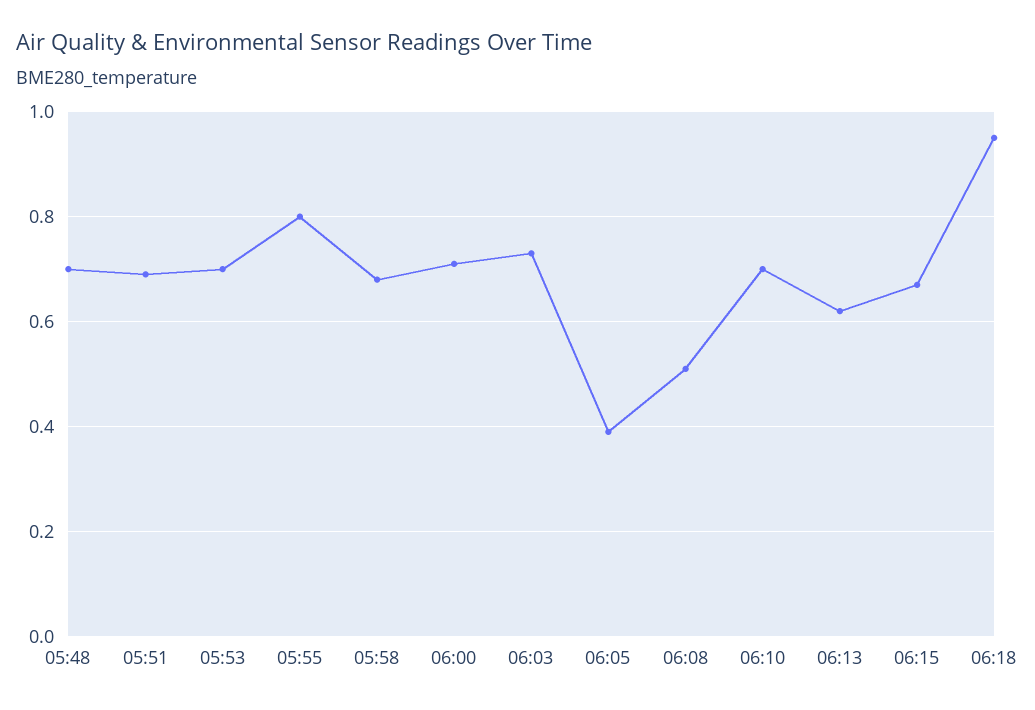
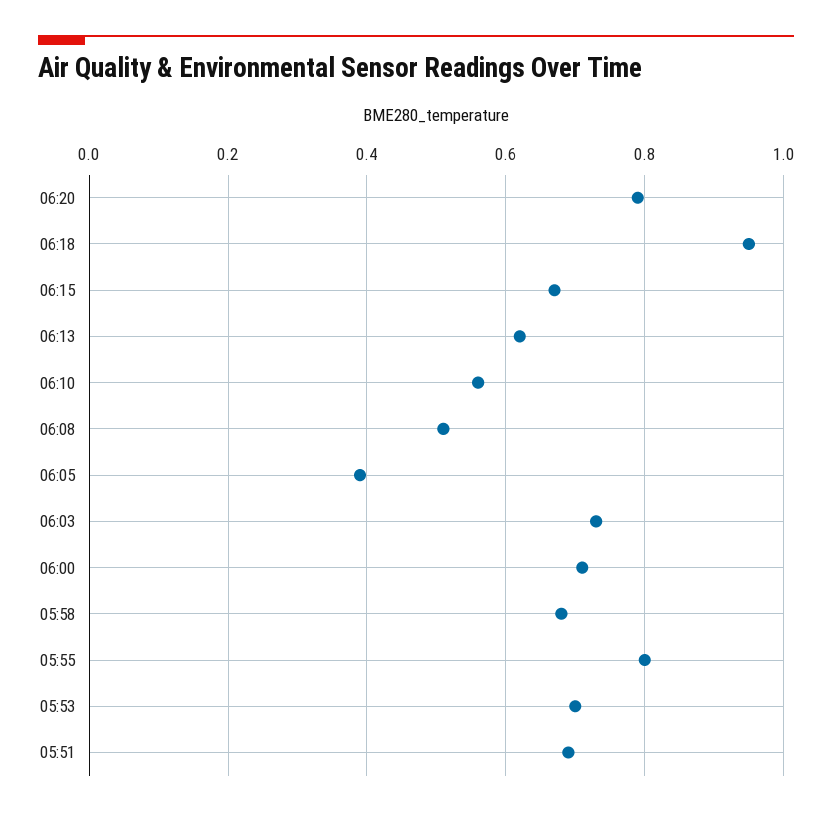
05:48: 0.7 -> none
06:10: 0.7 -> 0.55
06:20: none -> 0.8

